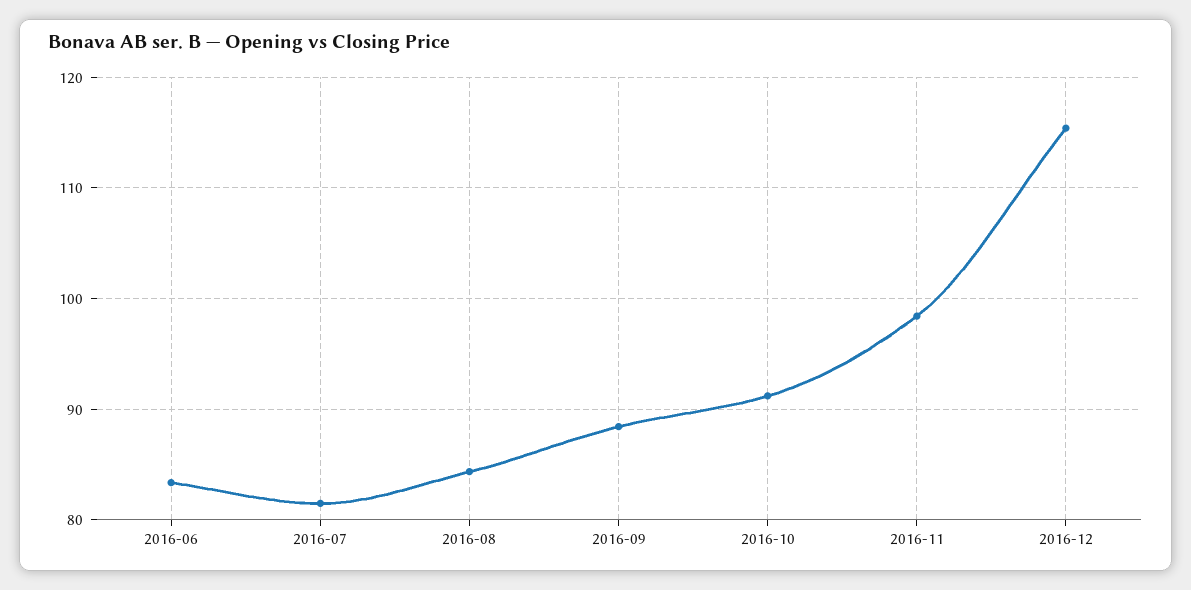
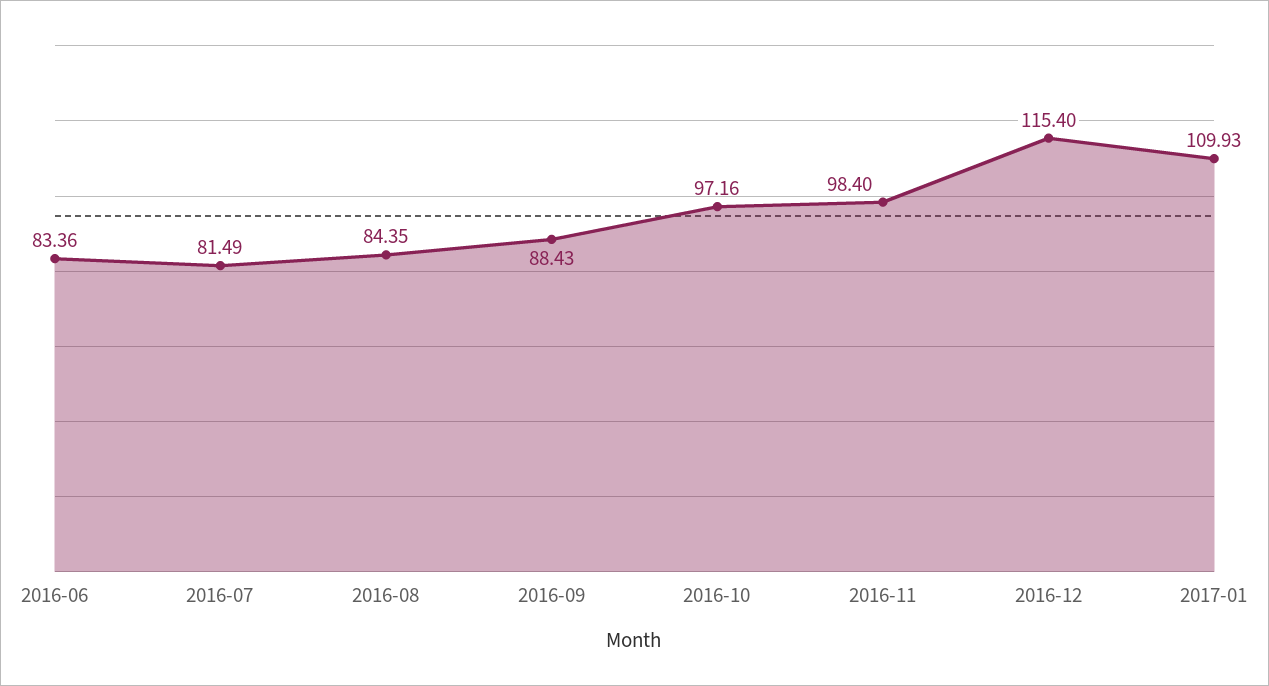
2016-10: 91 -> 97.16
2017-01: none -> 109.93

